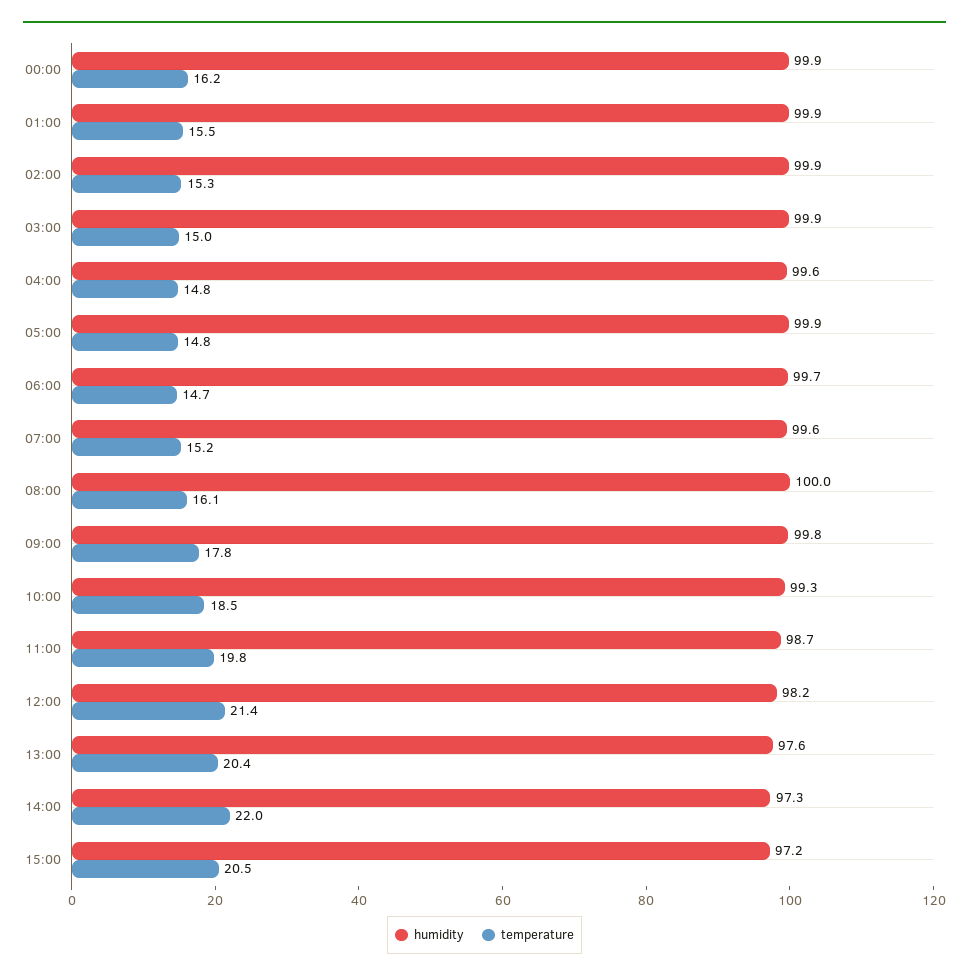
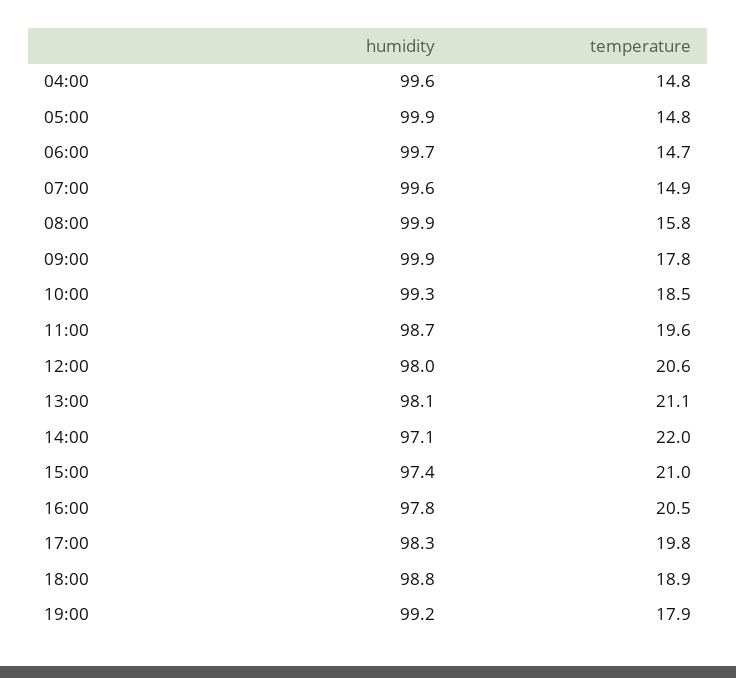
humidity, 00:00: 99.9 -> none
temperature, 00:00: 16.2 -> none
humidity, 01:00: 99.9 -> none
temperature, 01:00: 15.5 -> none
humidity, 02:00: 99.9 -> none
temperature, 02:00: 15.3 -> none
humidity, 03:00: 99.9 -> none
temperature, 03:00: 15 -> none
temperature, 07:00: 15.2 -> 14.9
humidity, 08:00: 100 -> 99.9
temperature, 08:00: 16.1 -> 15.8
humidity, 09:00: 99.8 -> 99.9
temperature, 11:00: 19.8 -> 19.6
humidity, 12:00: 98.2 -> 98
temperature, 12:00: 21.4 -> 20.6
humidity, 13:00: 97.6 -> 98.1
temperature, 13:00: 20.4 -> 21.1
humidity, 14:00: 97.3 -> 97.1
humidity, 15:00: 97.2 -> 97.4
temperature, 15:00: 20.5 -> 21
humidity, 16:00: none -> 97.8
temperature, 16:00: none -> 20.5
humidity, 17:00: none -> 98.3
temperature, 17:00: none -> 19.8
humidity, 18:00: none -> 98.8
temperature, 18:00: none -> 18.9
humidity, 19:00: none -> 99.2
temperature, 19:00: none -> 17.9

